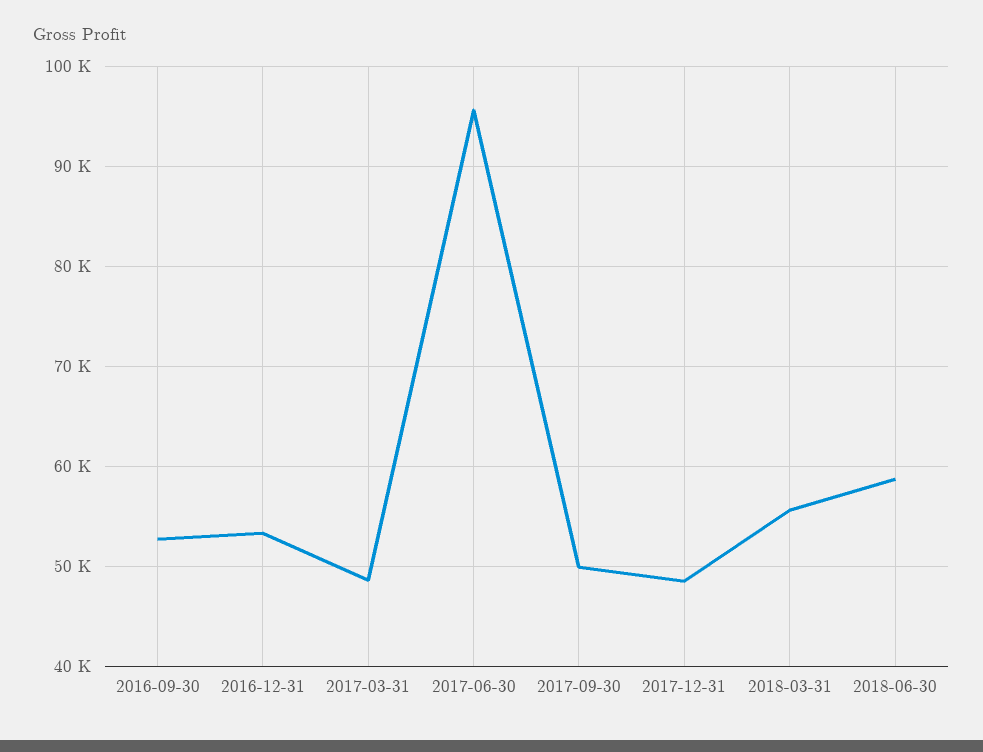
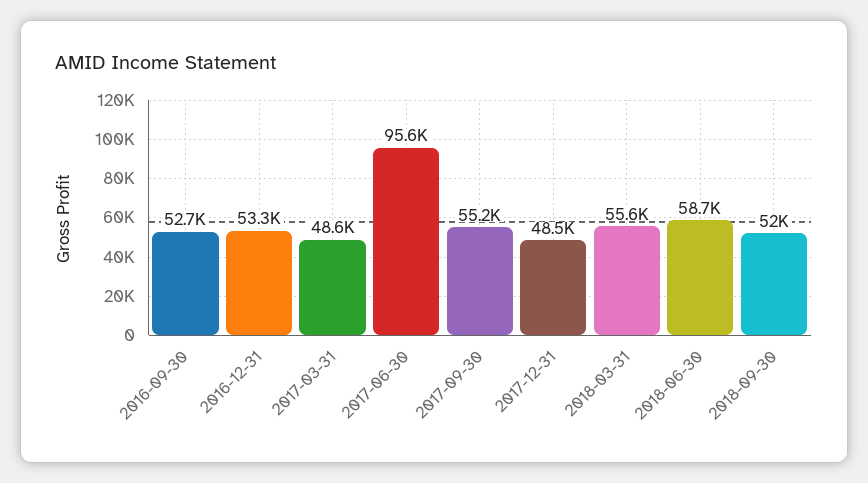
2017-09-30: 50000 -> 55200
2018-09-30: none -> 52000

